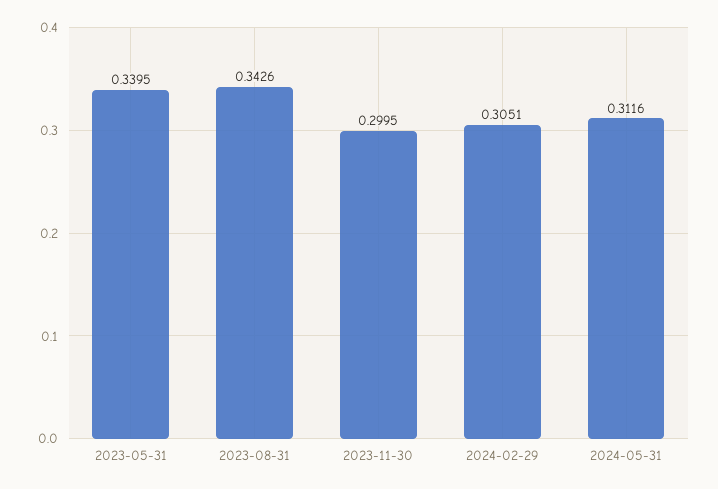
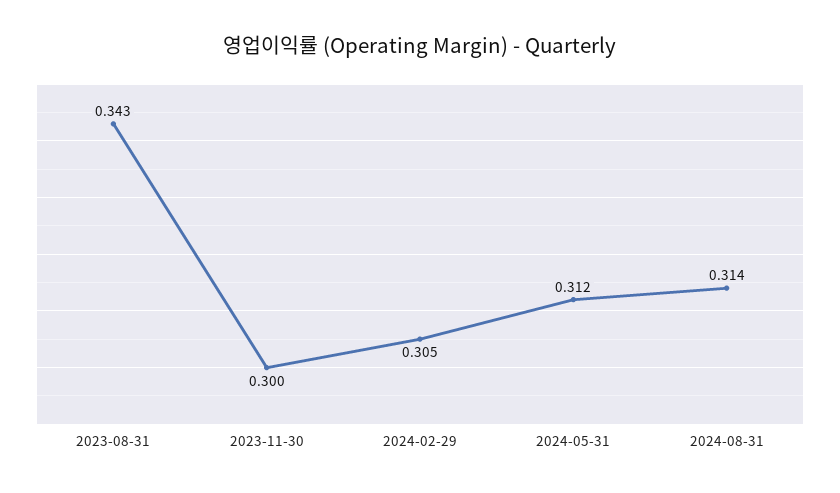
2023-05-31: 0.3395 -> none
2024-08-31: none -> 0.314

